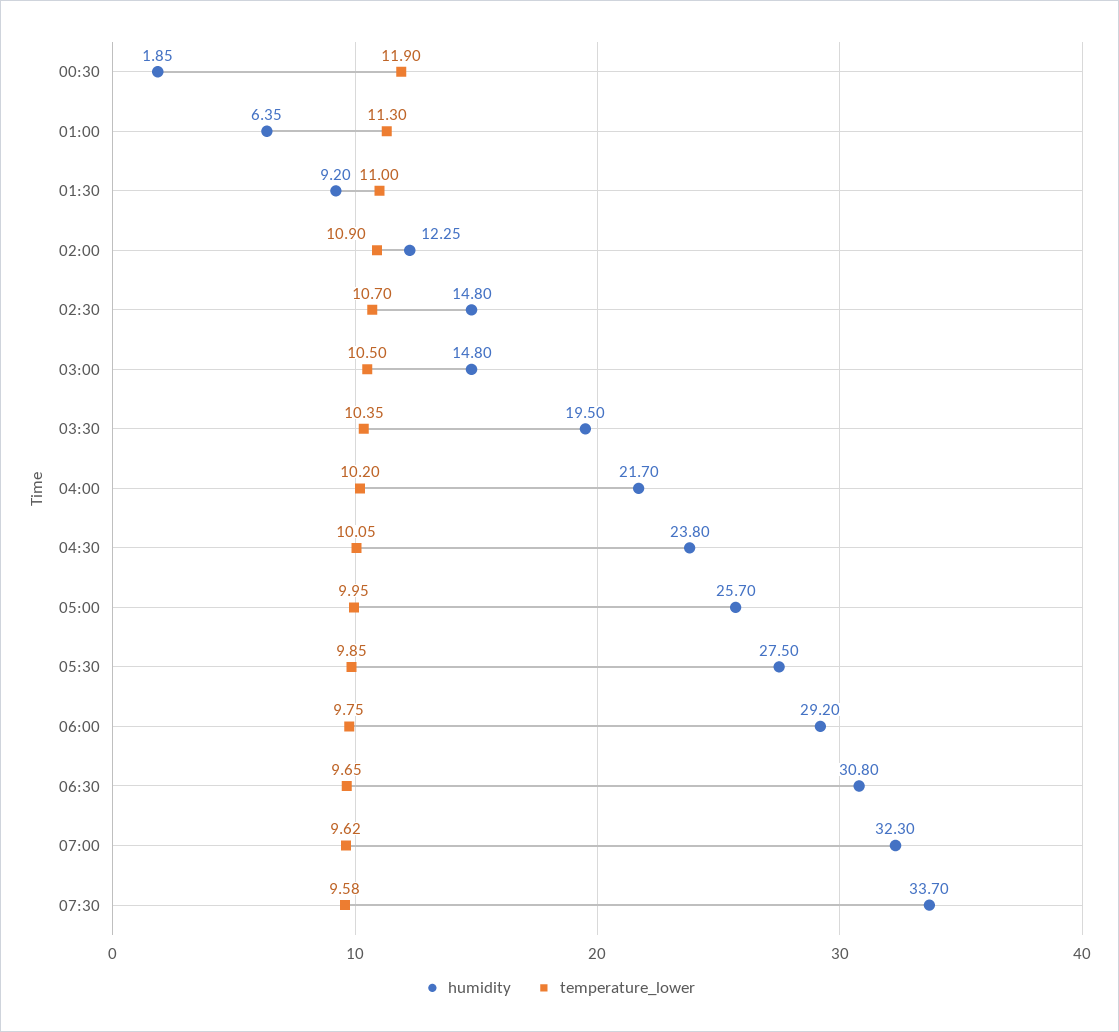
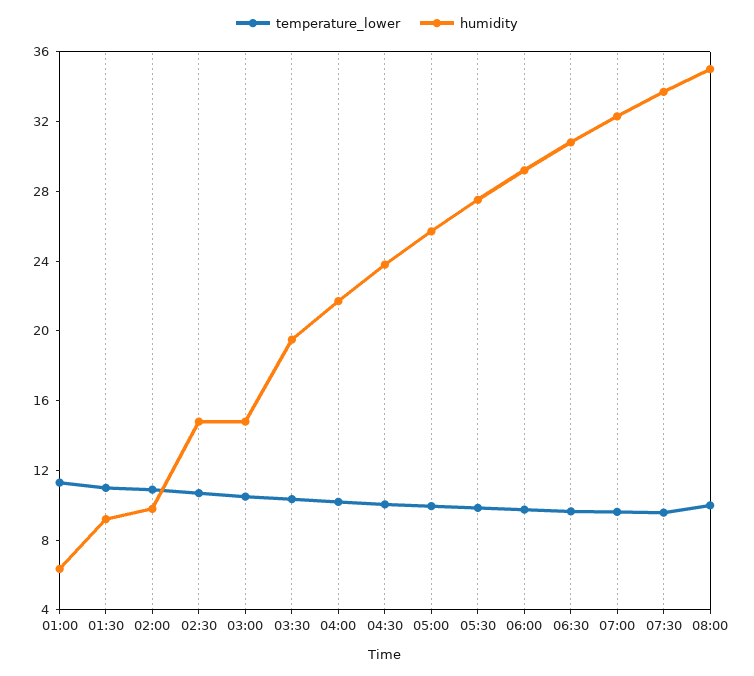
humidity, 00:30: 1.85 -> none
temperature_lower, 00:30: 11.9 -> none
humidity, 02:00: 12.25 -> 10
temperature_lower, 08:00: none -> 10
humidity, 08:00: none -> 35

